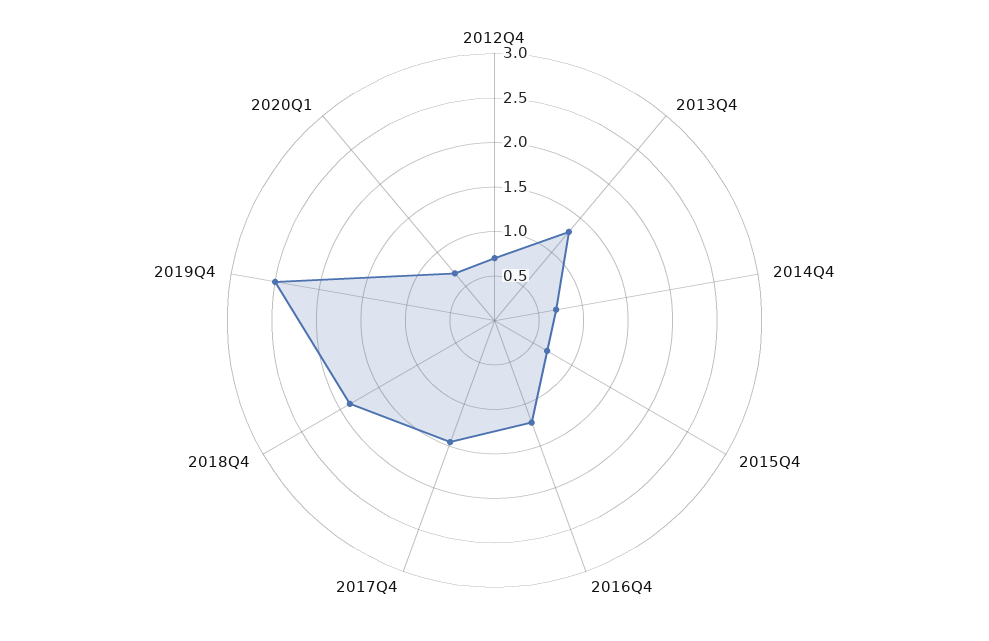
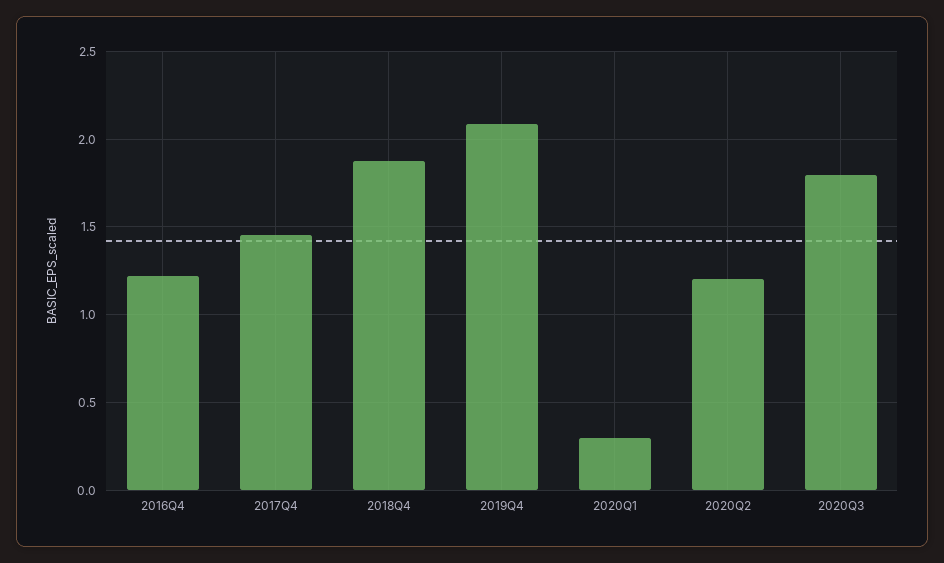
2012Q4: 0.7 -> none
2013Q4: 1.3 -> none
2014Q4: 0.7 -> none
2015Q4: 0.7 -> none
2019Q4: 2.5 -> 2.1
2020Q1: 0.7 -> 0.3
2020Q2: none -> 1.2
2020Q3: none -> 1.8

